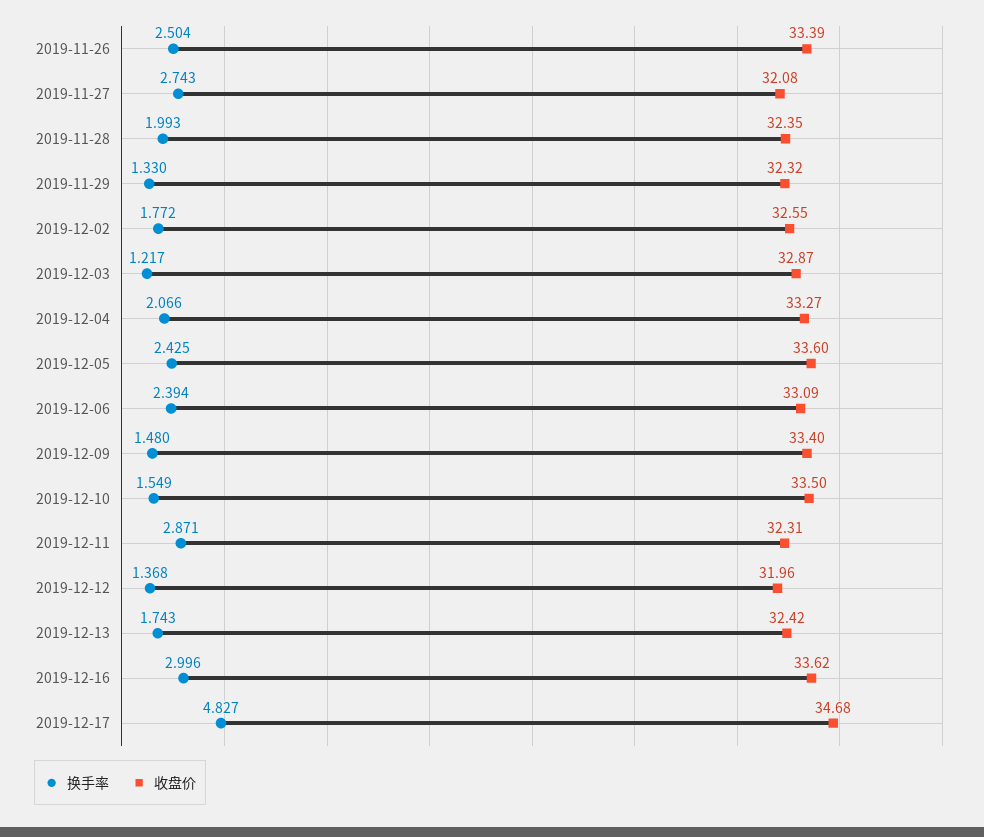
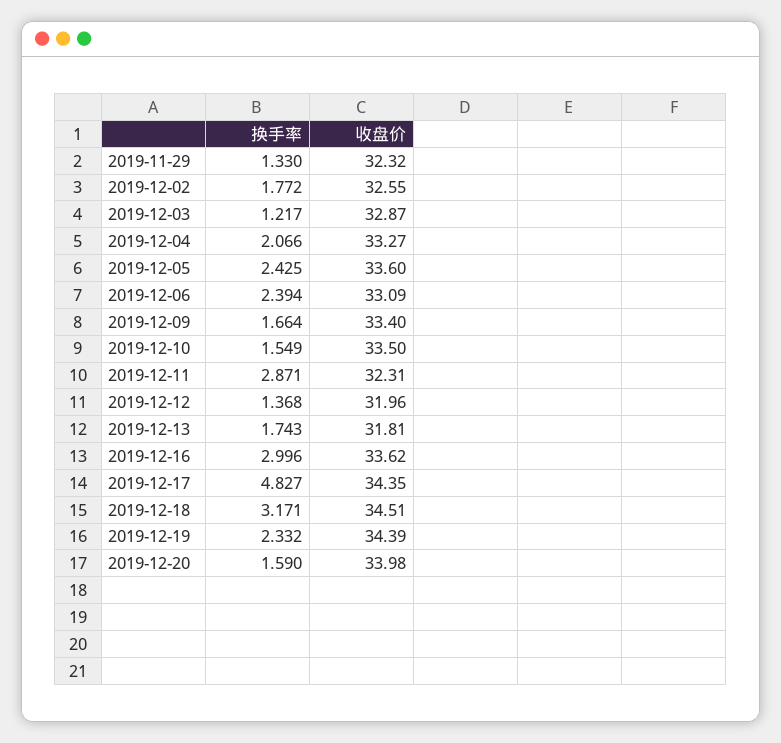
换手率, 2019-11-26: 2.504 -> none
收盘价, 2019-11-26: 33.39 -> none
换手率, 2019-11-27: 2.743 -> none
收盘价, 2019-11-27: 32.08 -> none
换手率, 2019-11-28: 1.993 -> none
收盘价, 2019-11-28: 32.35 -> none
换手率, 2019-12-09: 1.48 -> 1.664
收盘价, 2019-12-13: 32.42 -> 31.81
收盘价, 2019-12-17: 34.68 -> 34.35
换手率, 2019-12-18: none -> 3.171
收盘价, 2019-12-18: none -> 34.51
换手率, 2019-12-19: none -> 2.332
收盘价, 2019-12-19: none -> 34.39
换手率, 2019-12-20: none -> 1.59
收盘价, 2019-12-20: none -> 33.98

